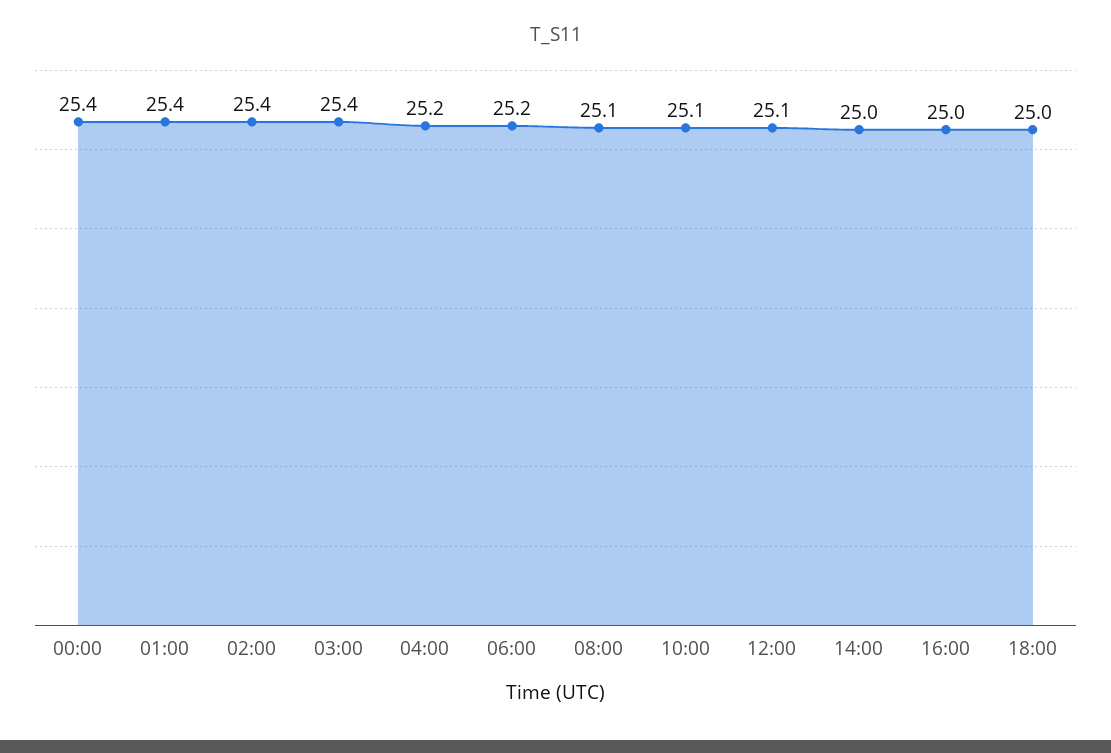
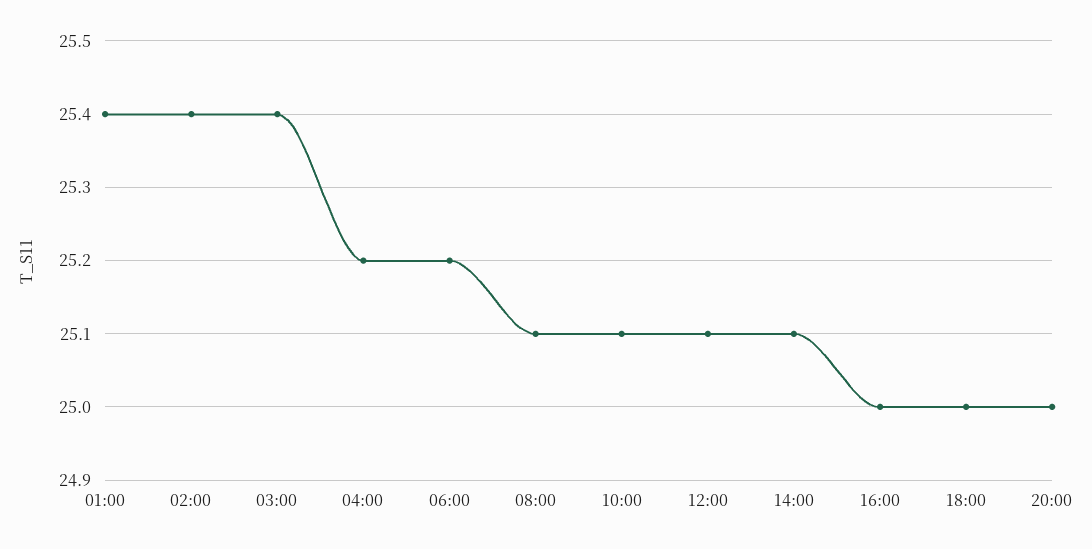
00:00: 25.4 -> none
14:00: 25 -> 25.1
20:00: none -> 25

